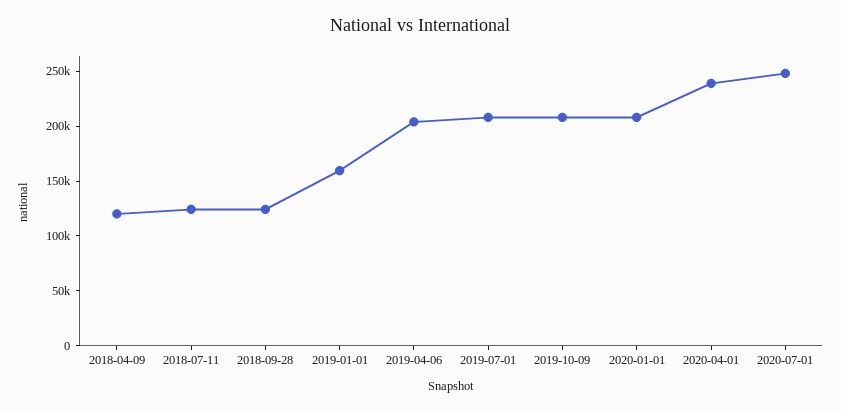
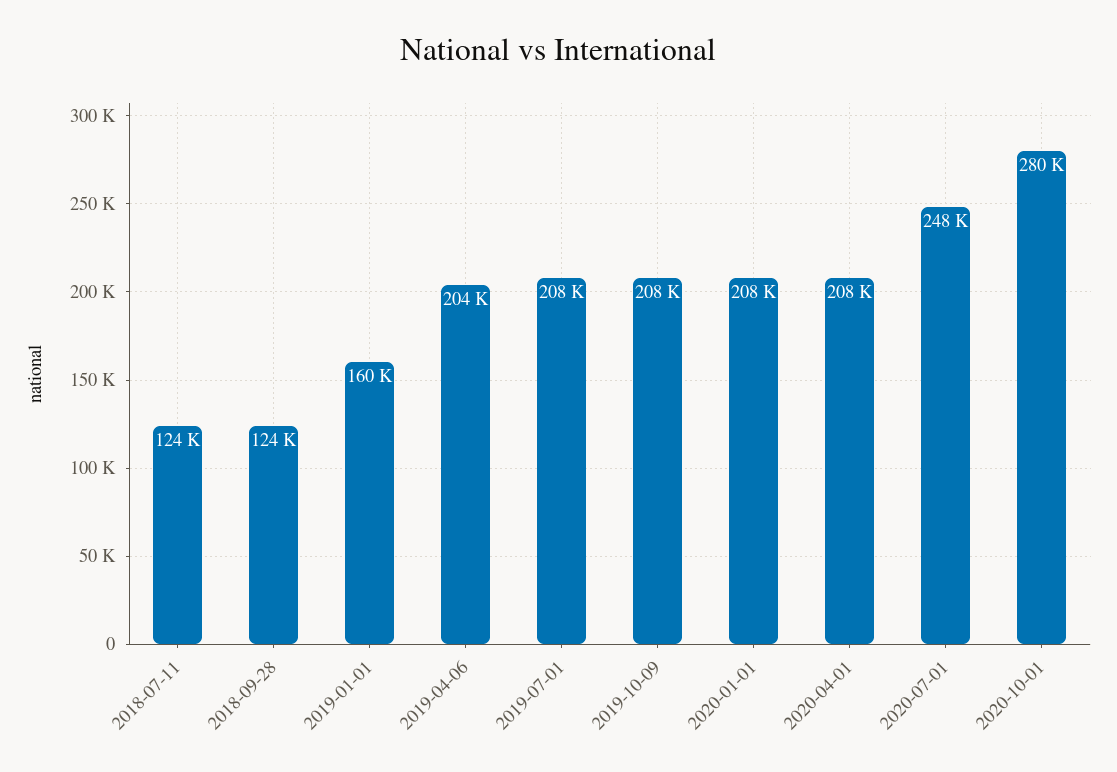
2018-04-09: 120000 -> none
2020-04-01: 240000 -> 208000
2020-10-01: none -> 280000

